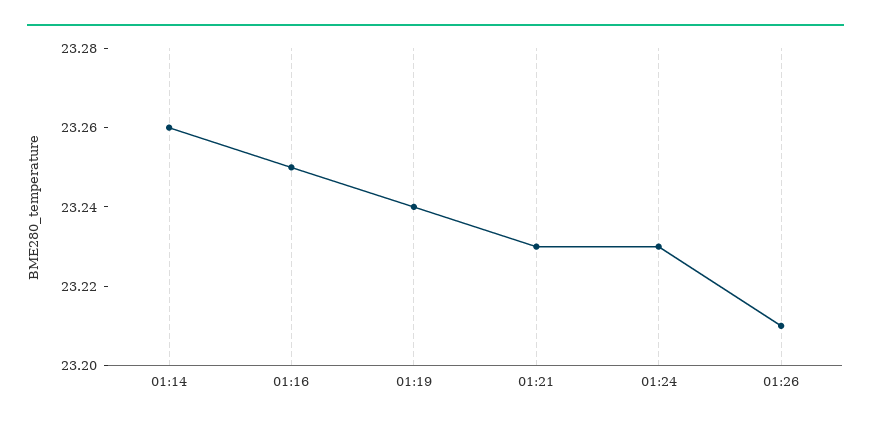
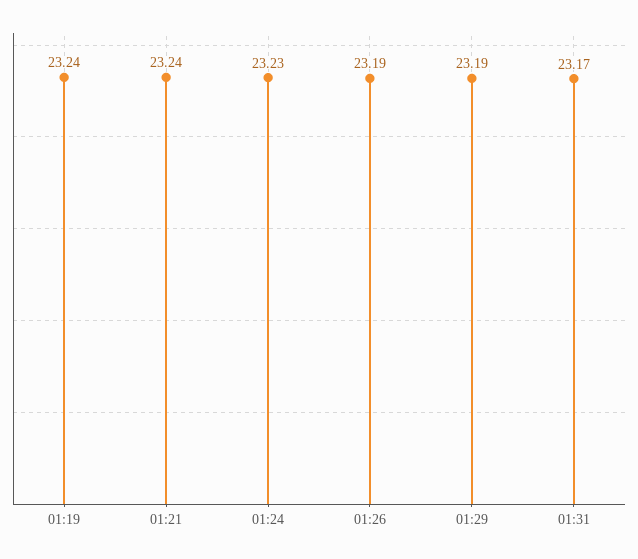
01:14: 23.26 -> none
01:16: 23.25 -> none
01:21: 23.23 -> 23.24
01:26: 23.21 -> 23.19
01:29: none -> 23.19
01:31: none -> 23.17

